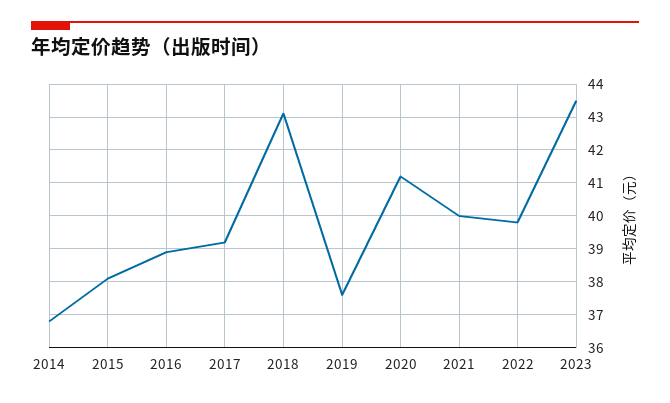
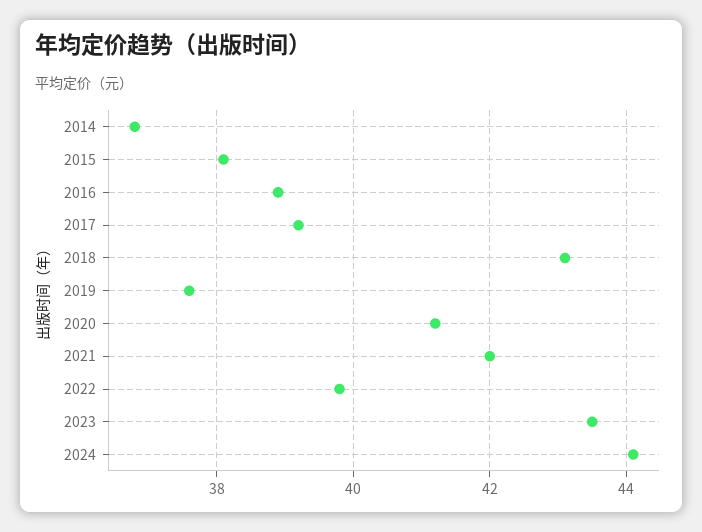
2021: 40 -> 42
2024: none -> 44

